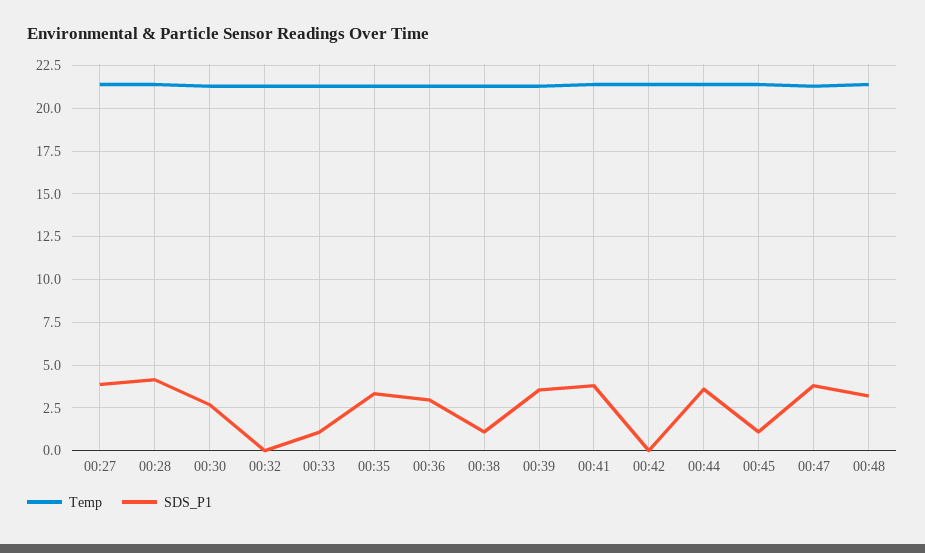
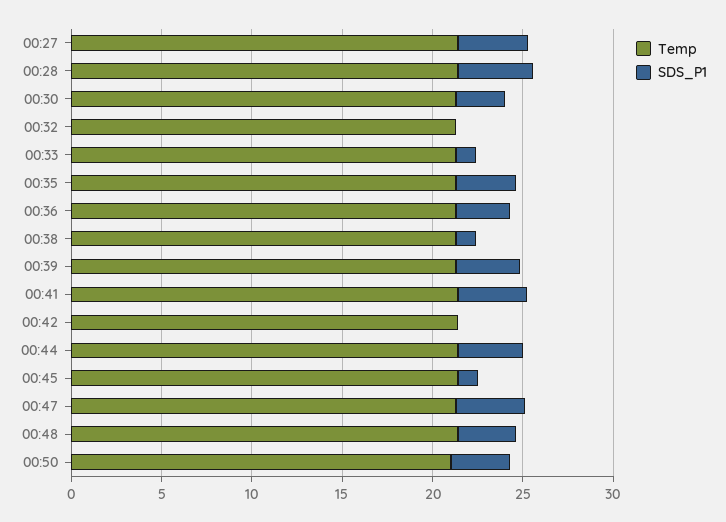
Temp, 00:50: none -> 21
SDS_P1, 00:50: none -> 3

